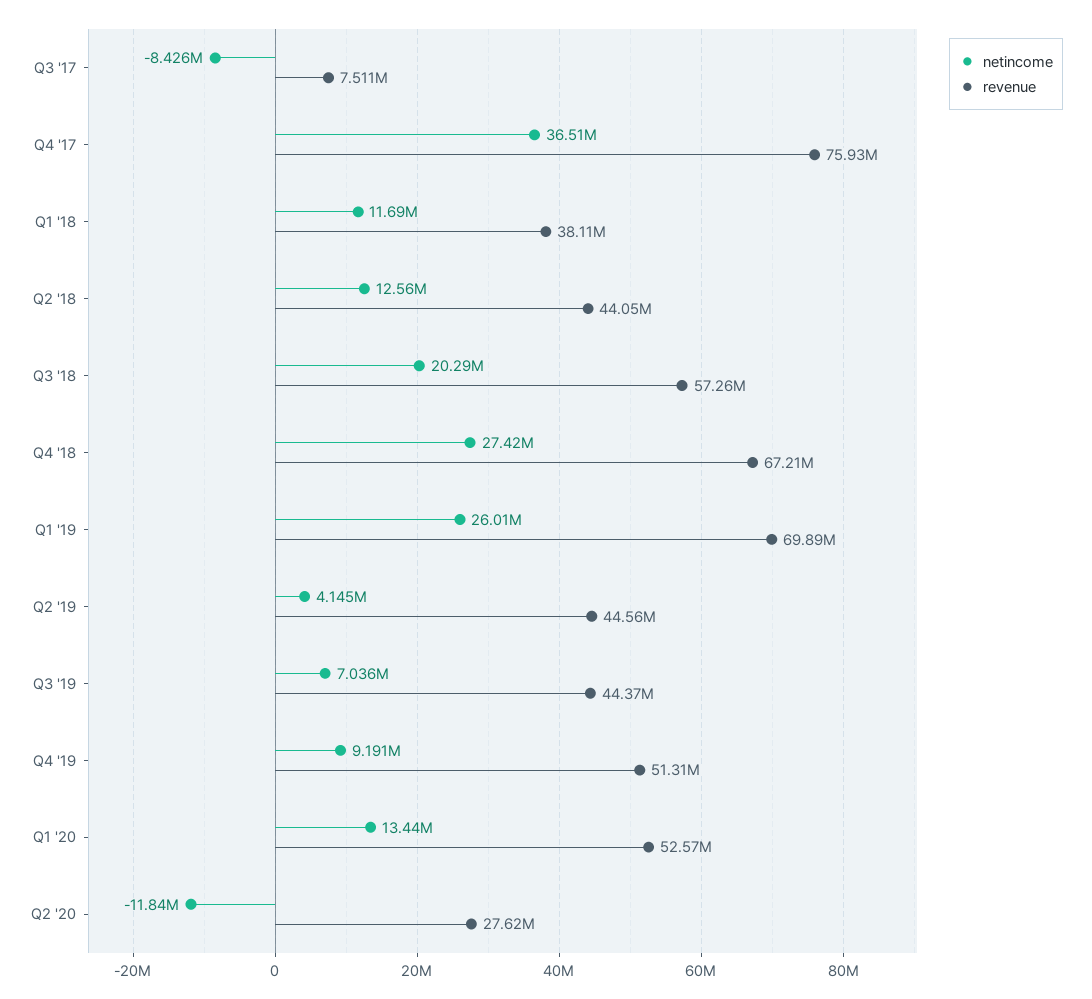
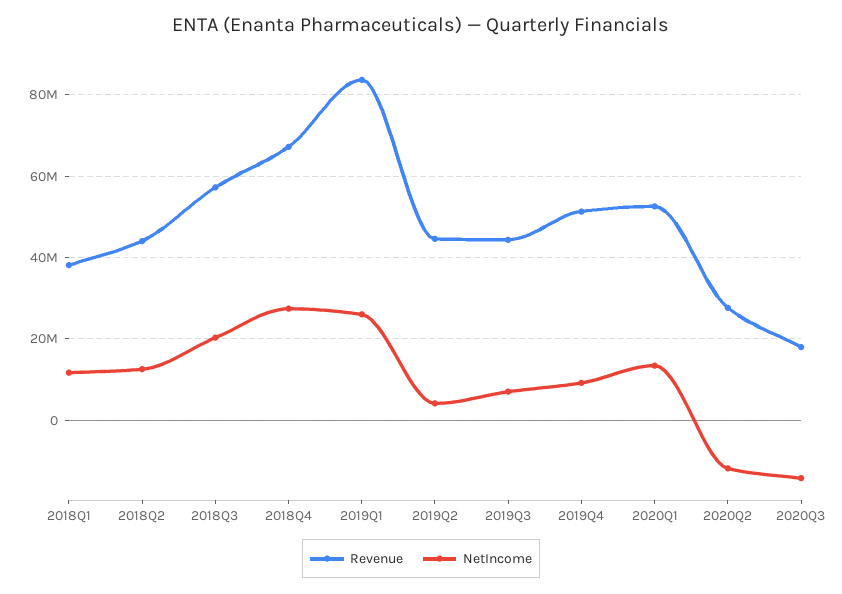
netincome, Q3 '17: -8426000 -> none
revenue, Q3 '17: 7511000 -> none
netincome, Q4 '17: 36510000 -> none
revenue, Q4 '17: 75930000 -> none
revenue, Q1 '19: 69890000 -> 84000000
revenue, 2020Q3: none -> 18000000
netincome, 2020Q3: none -> -14000000

